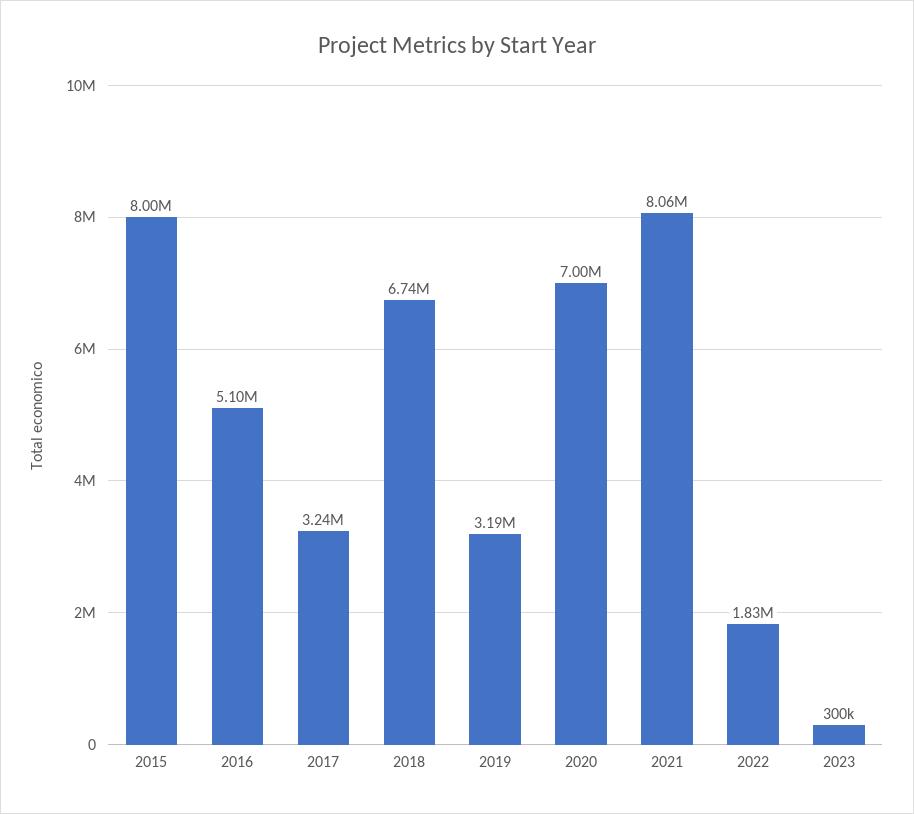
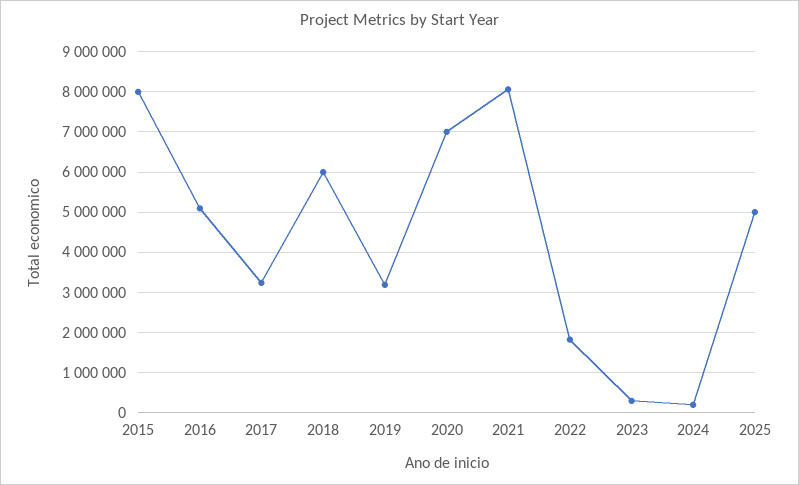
2018: 6740000 -> 6000000
2024: none -> 200000
2025: none -> 5000000

